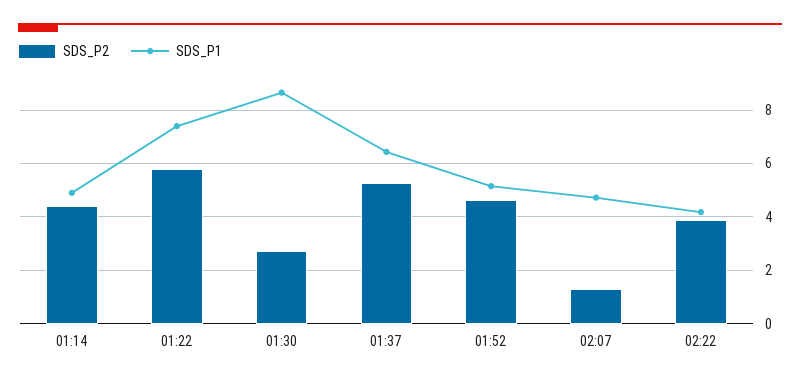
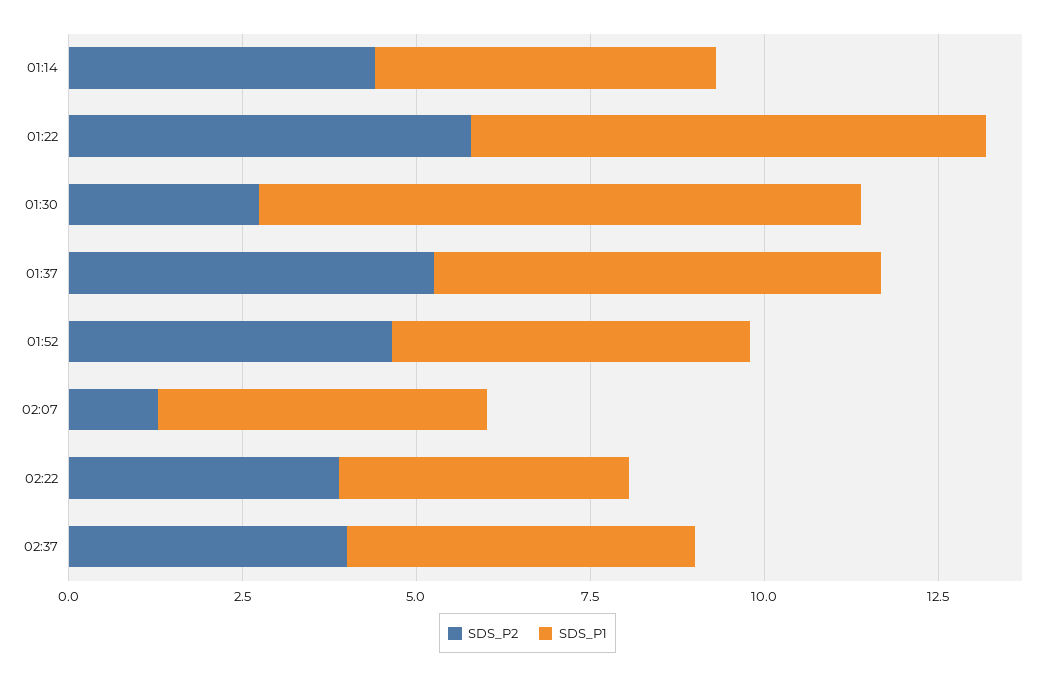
SDS_P2, 02:37: none -> 4
SDS_P1, 02:37: none -> 5

